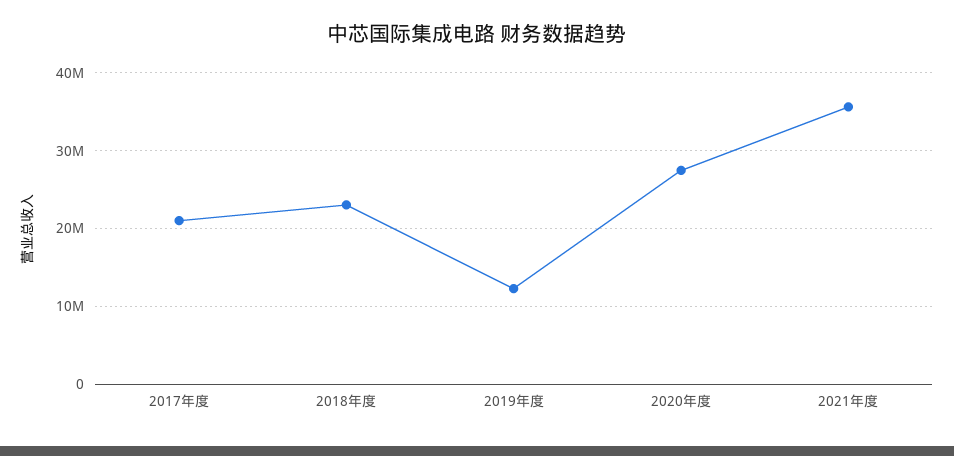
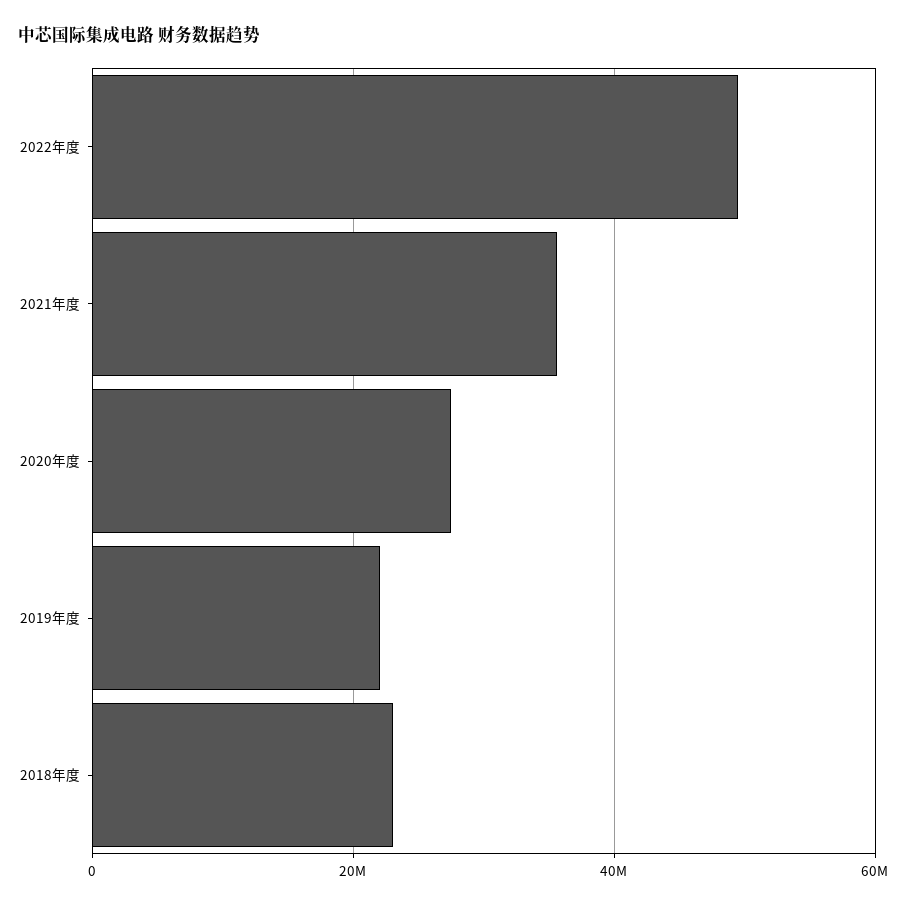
2017年度: 21000000 -> none
2019年度: 12000000 -> 22000000
2022年度: none -> 50000000

